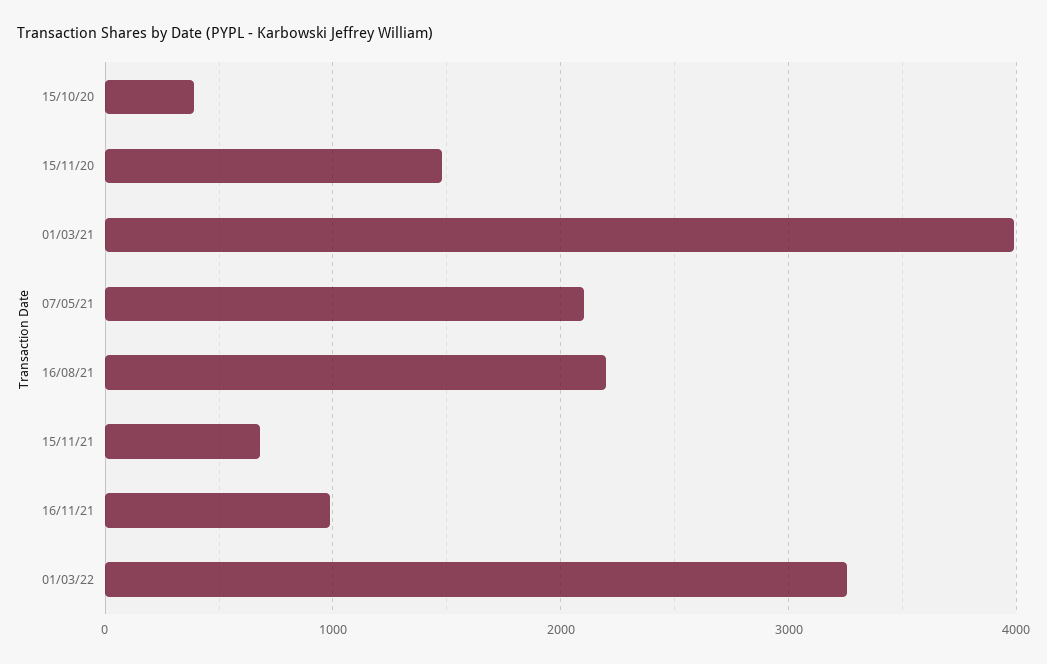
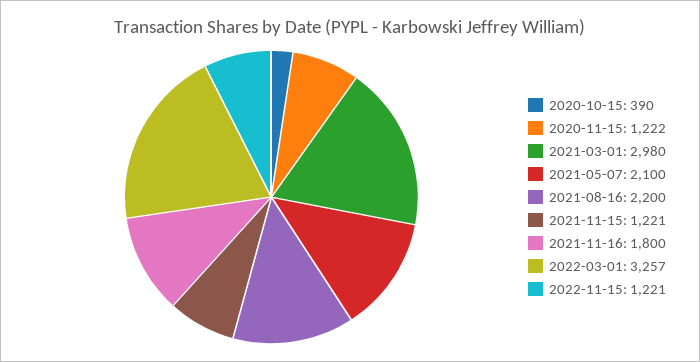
15/11/20: 1500 -> 1222
01/03/21: 4000 -> 2980
15/11/21: 700 -> 1221
16/11/21: 1000 -> 1800
2022-11-15: none -> 1221

